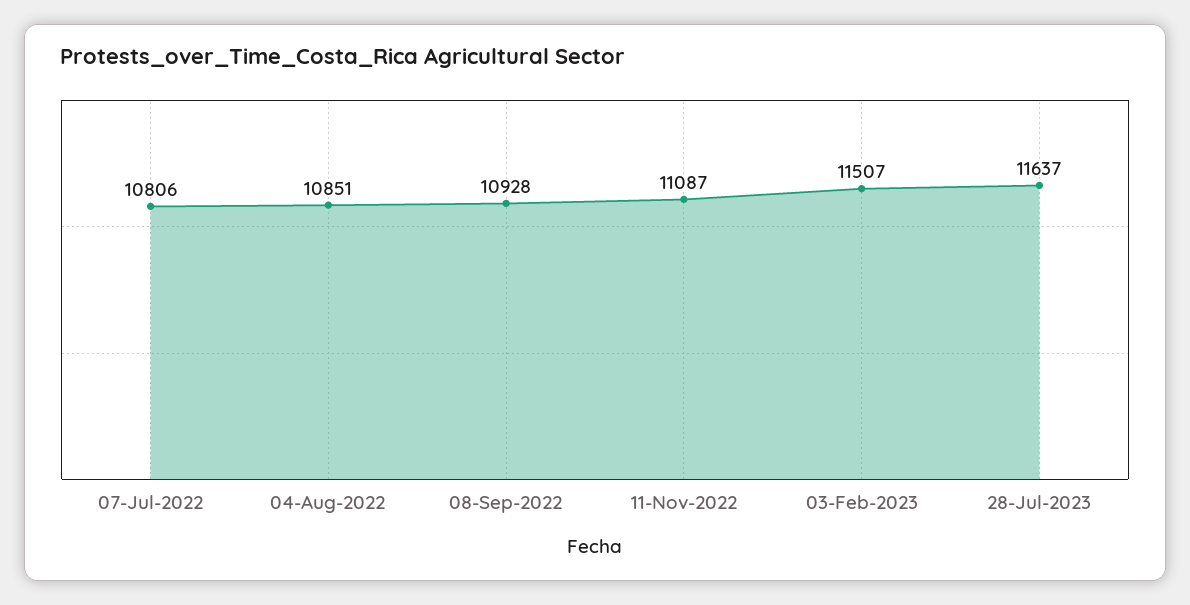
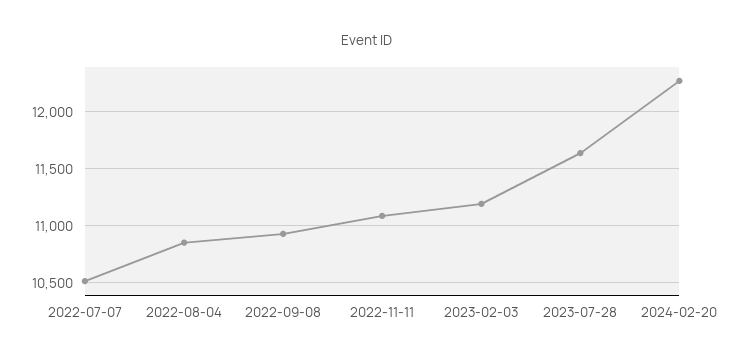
07-Jul-2022: 10806 -> 10500
03-Feb-2023: 11507 -> 11200
2024-02-20: none -> 12300

